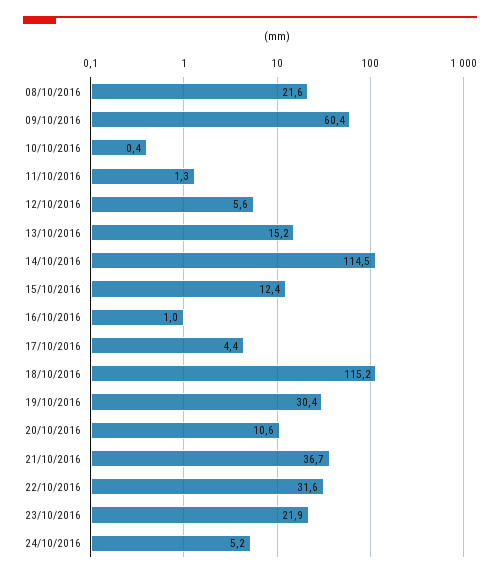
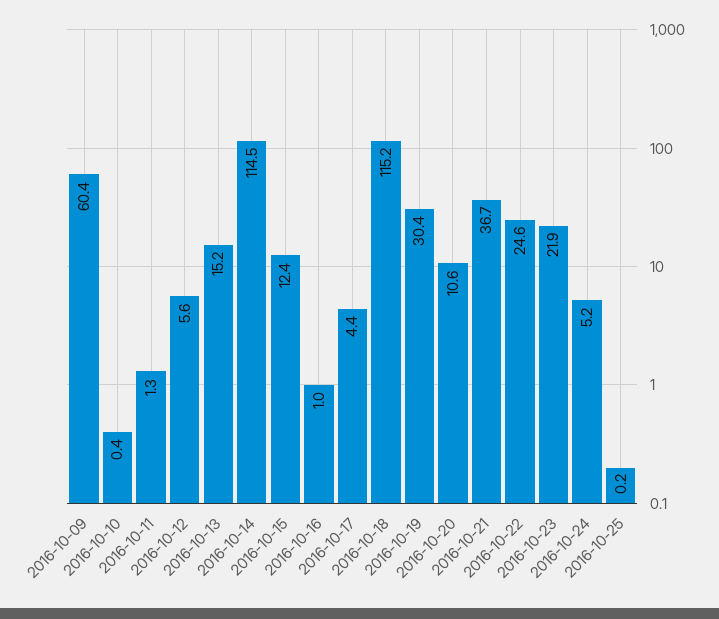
08/10/2016: 21.6 -> none
22/10/2016: 31.6 -> 24.6
2016-10-25: none -> 0.2

